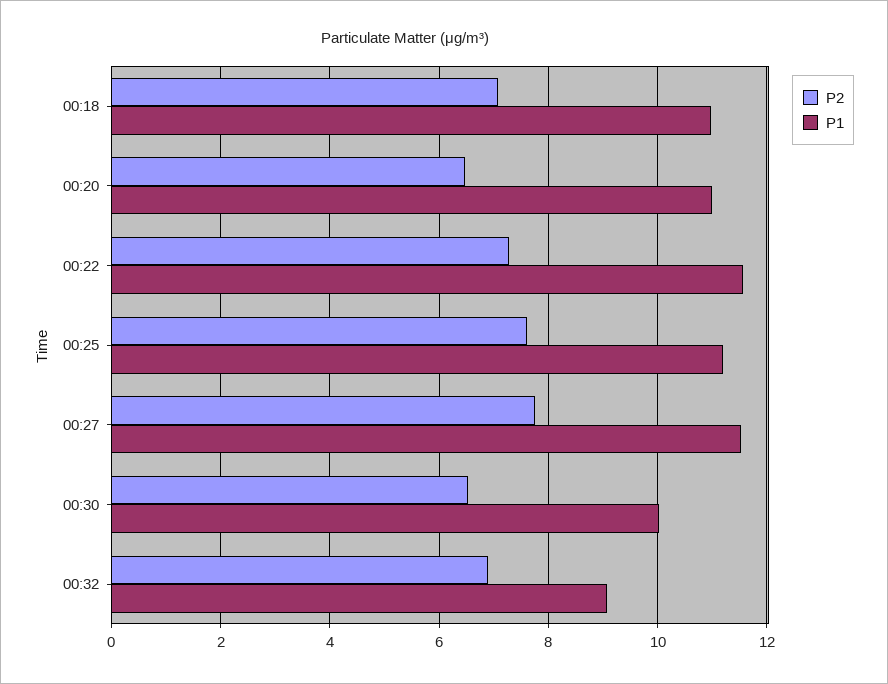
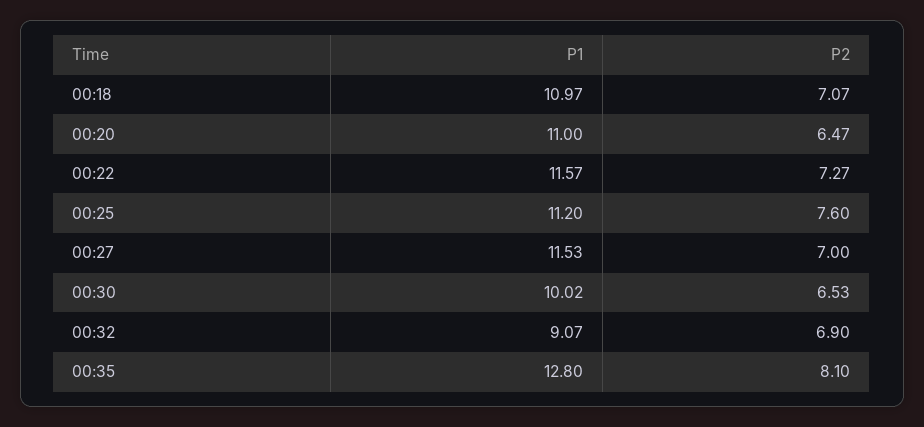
P2, 00:27: 7.8 -> 7
P1, 00:35: none -> 12.8
P2, 00:35: none -> 8.1

